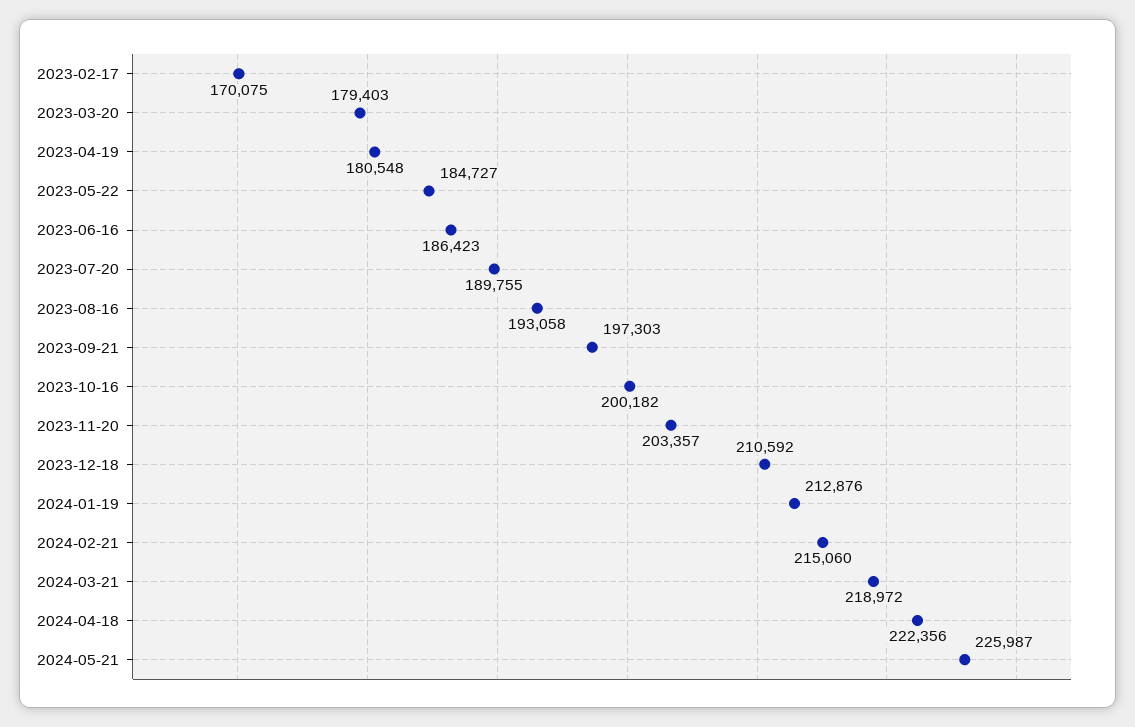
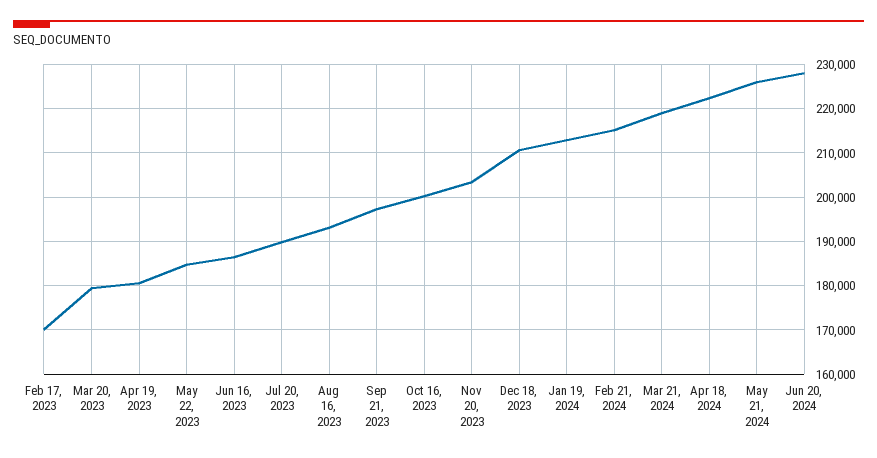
Jun 20, 2024: none -> 228000

